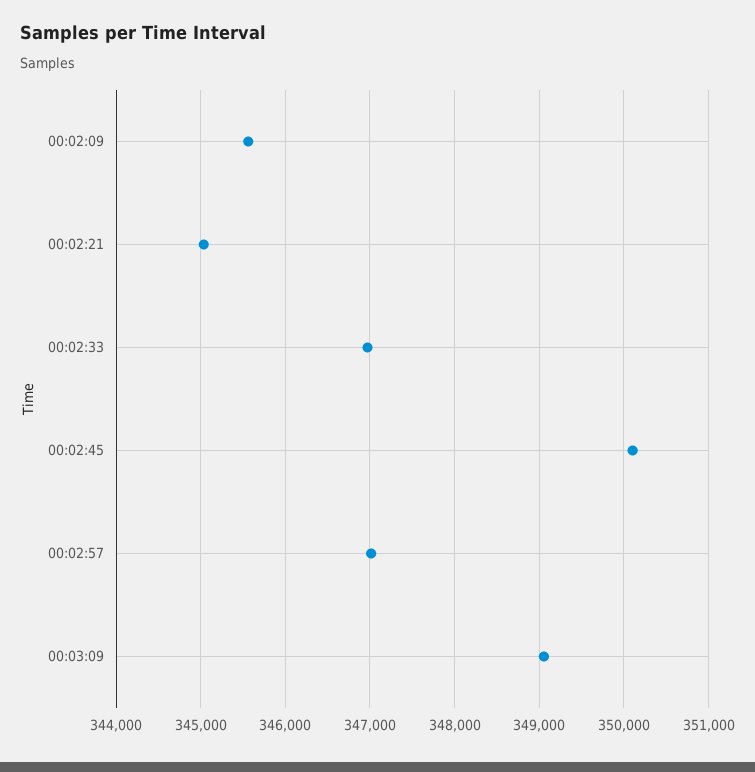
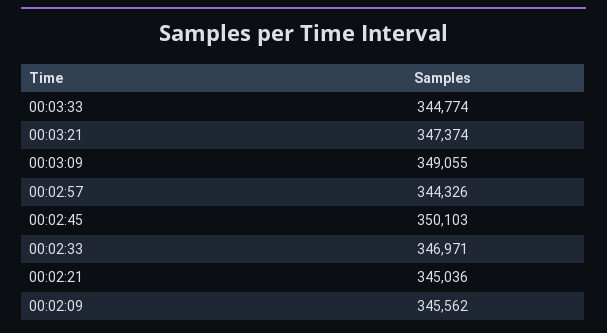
00:02:57: 347000 -> 344326
00:03:33: none -> 344774
00:03:21: none -> 347374

